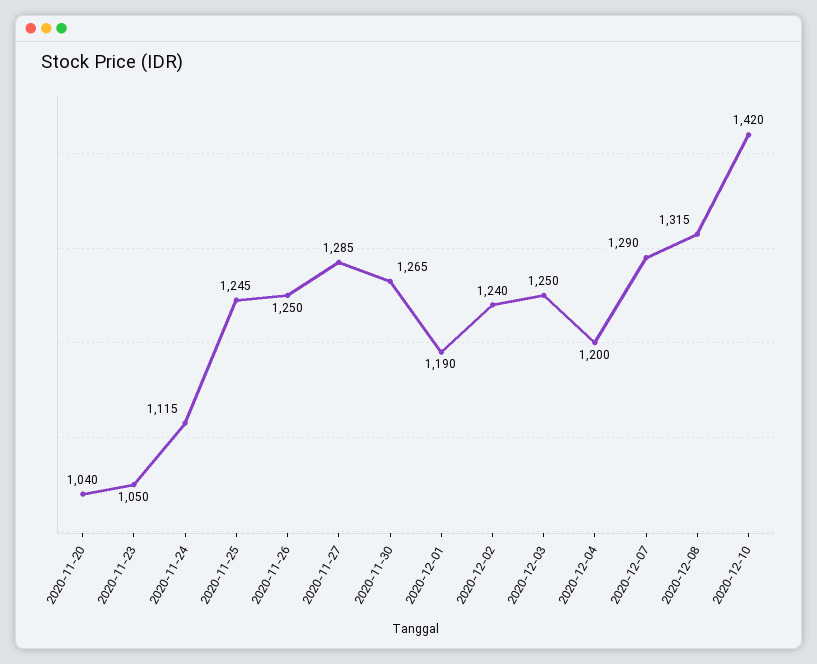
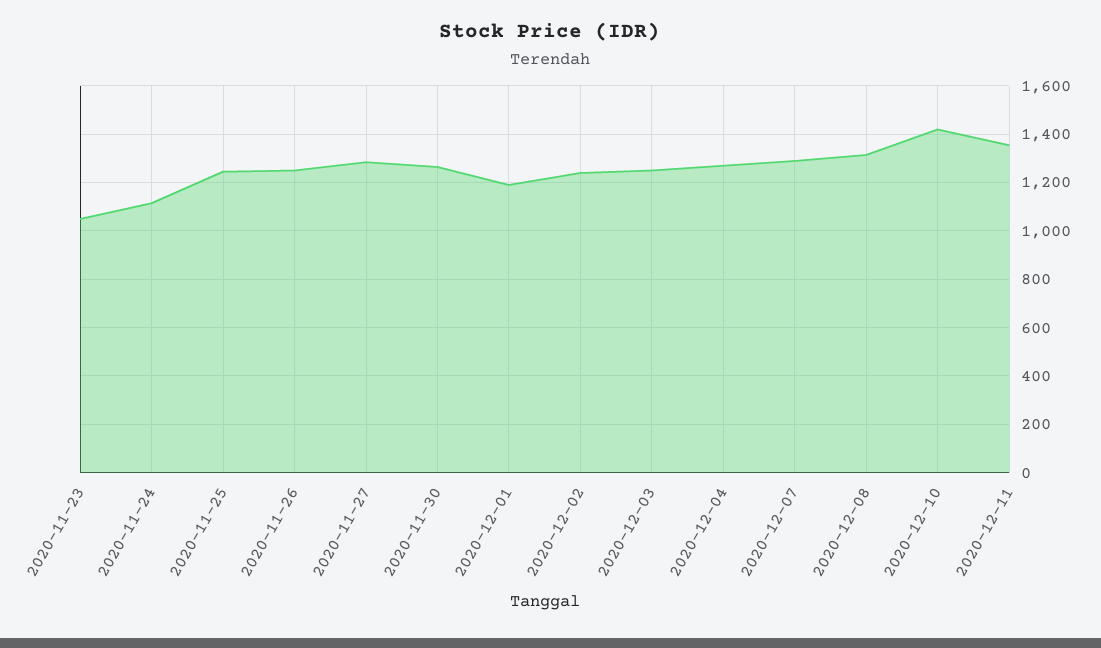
2020-11-20: 1040 -> none
2020-12-04: 1200 -> 1275
2020-12-11: none -> 1350

